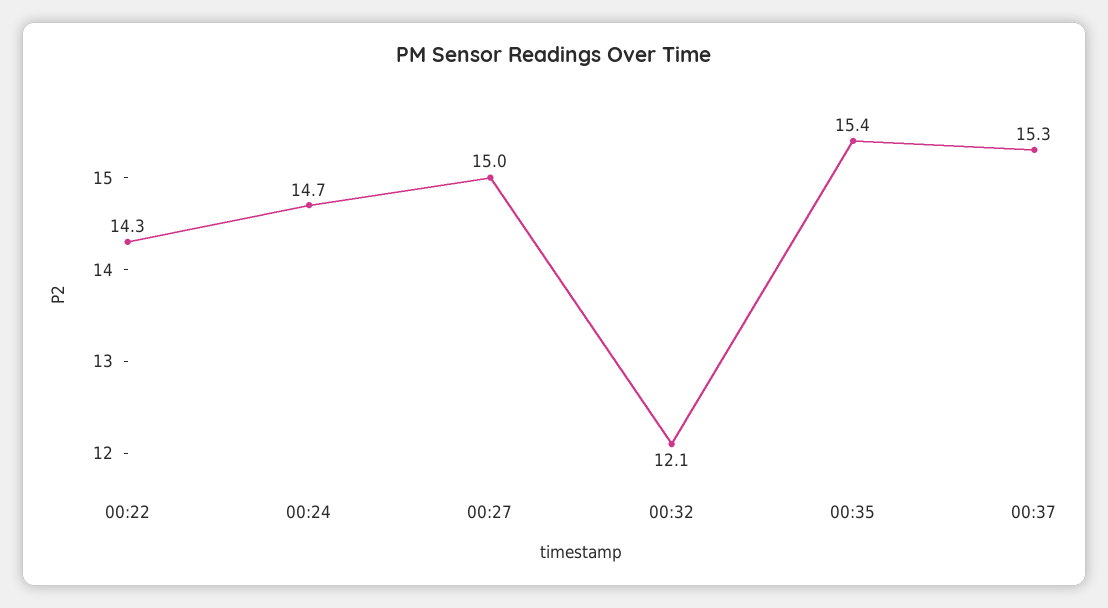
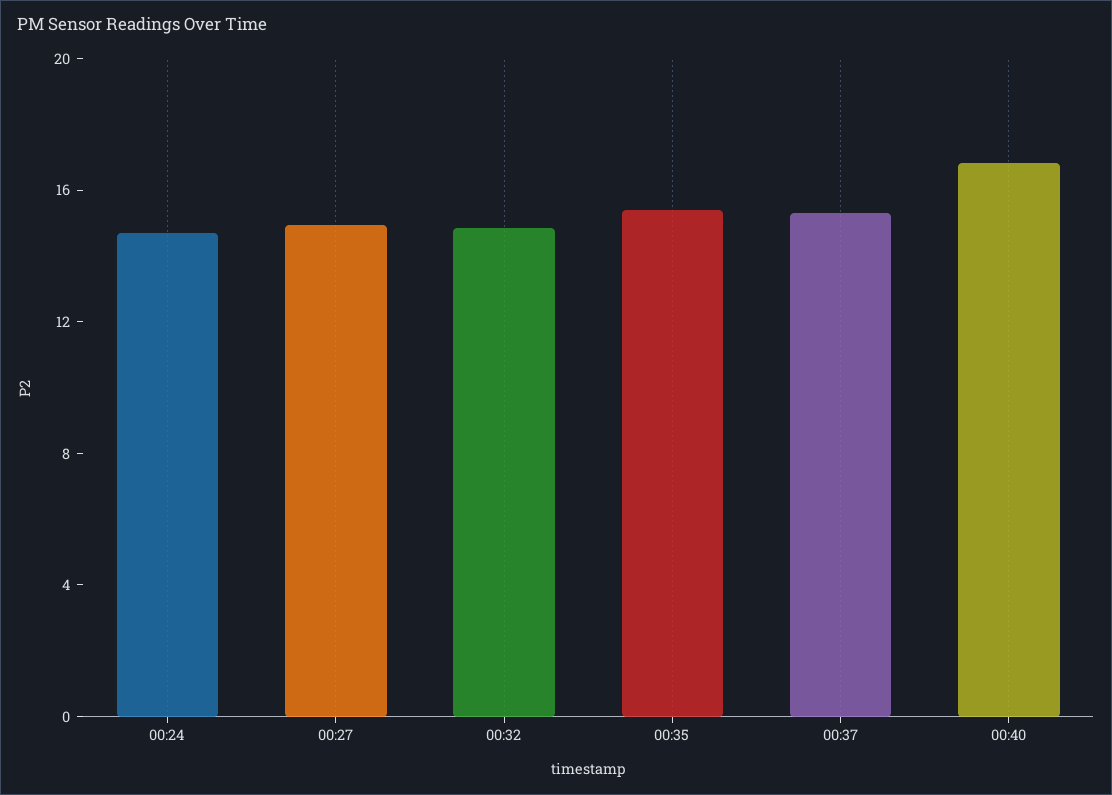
00:22: 14.3 -> none
00:32: 12.1 -> 15
00:40: none -> 17

